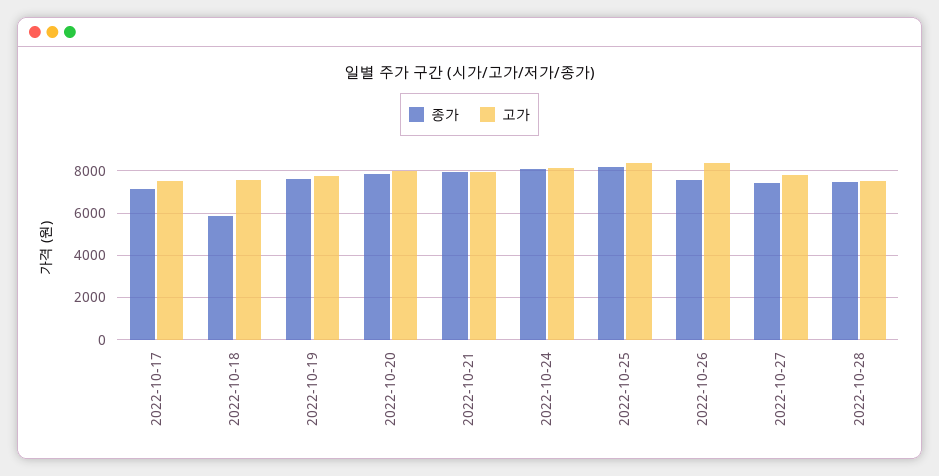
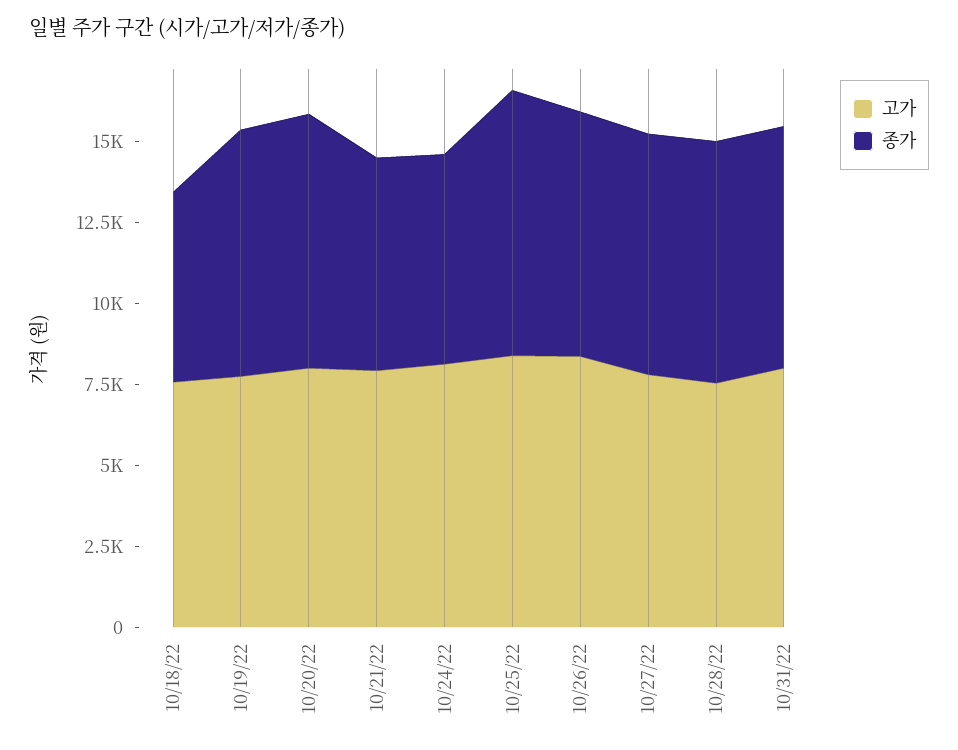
종가, 2022-10-17: 7000 -> none
고가, 2022-10-17: 7500 -> none
종가, 2022-10-21: 8000 -> 6500
종가, 2022-10-24: 8000 -> 6500
고가, 10/31/22: none -> 8000
종가, 10/31/22: none -> 7500

